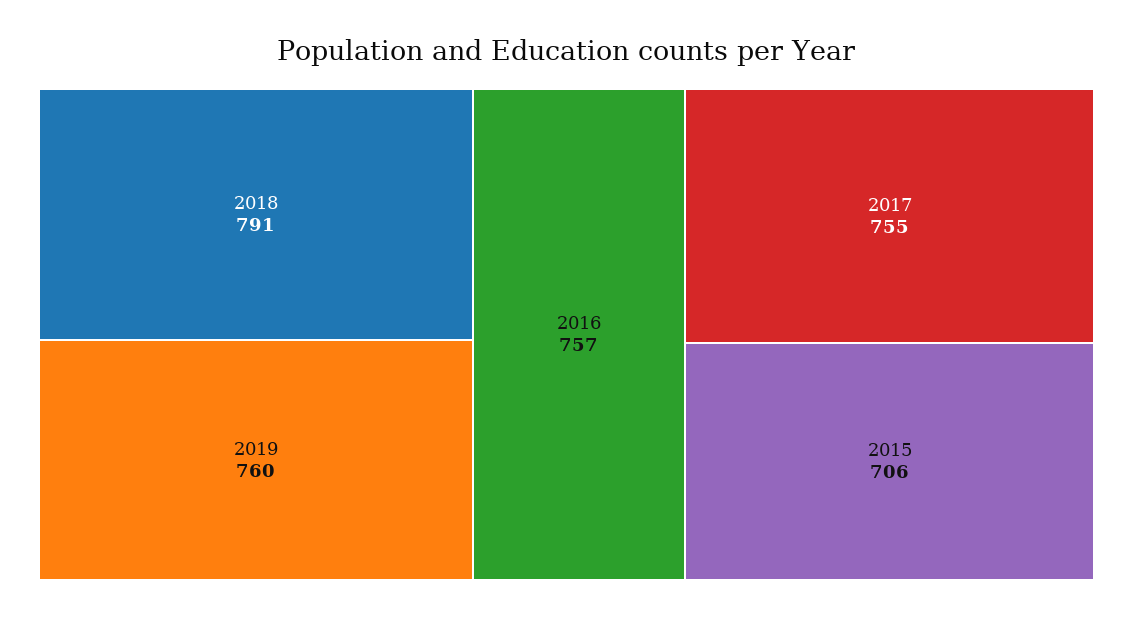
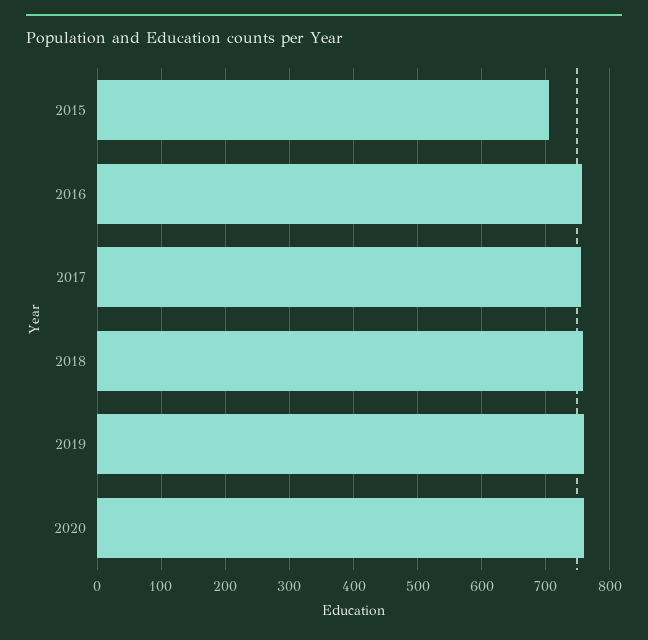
2018: 791 -> 760
2020: none -> 760

